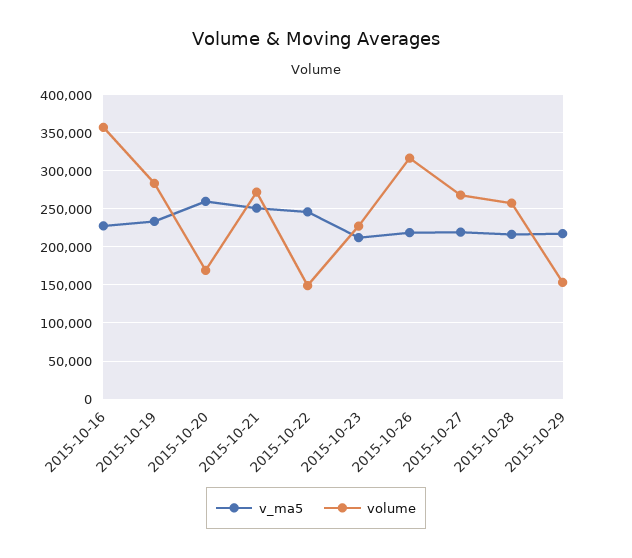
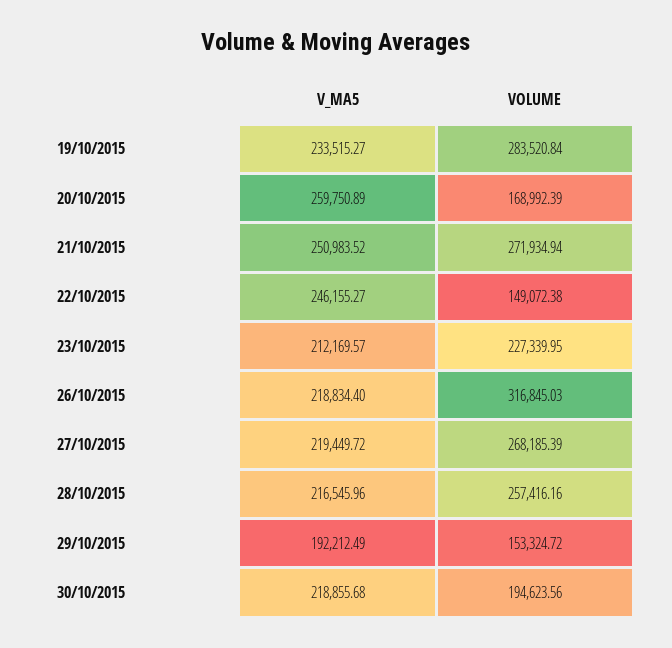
v_ma5, 2015-10-16: 230000 -> none
volume, 2015-10-16: 360000 -> none
v_ma5, 2015-10-29: 220000 -> 192212.49
v_ma5, 30/10/2015: none -> 218855.68
volume, 30/10/2015: none -> 194623.56

